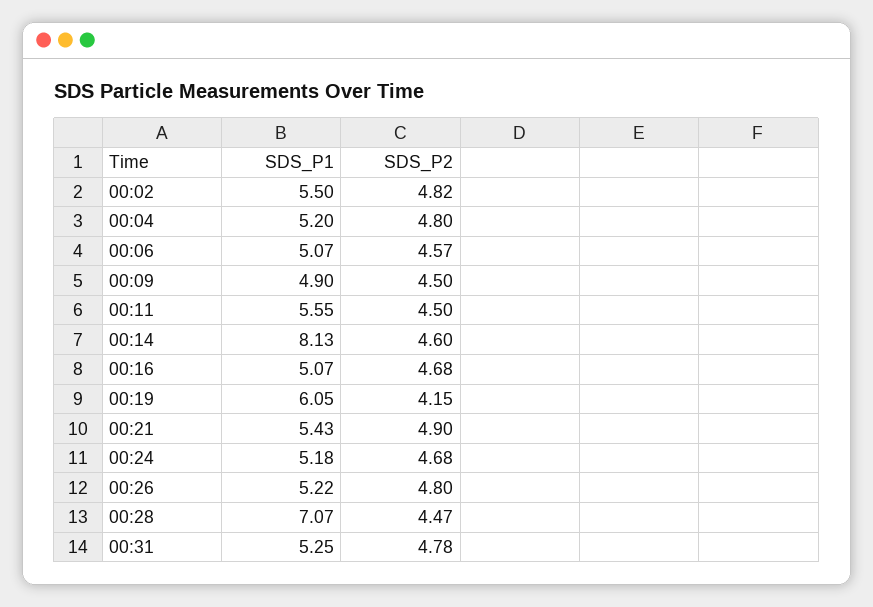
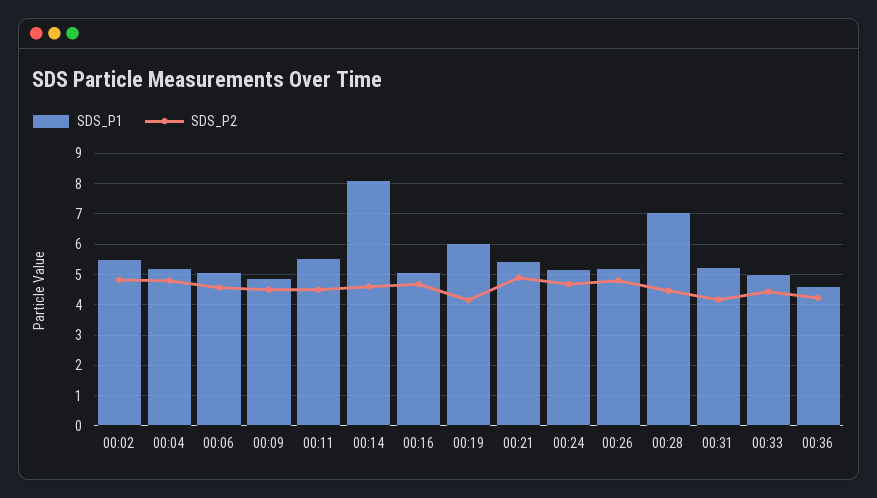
SDS_P2, 00:31: 4.78 -> 4.2
SDS_P1, 00:33: none -> 5
SDS_P2, 00:33: none -> 4.4
SDS_P1, 00:36: none -> 4.6
SDS_P2, 00:36: none -> 4.2

